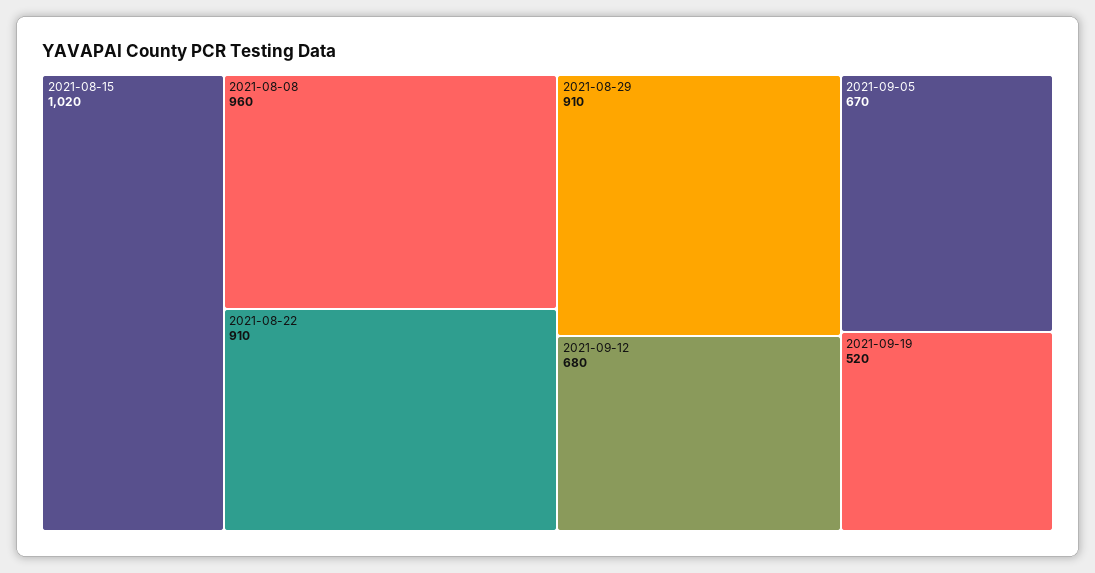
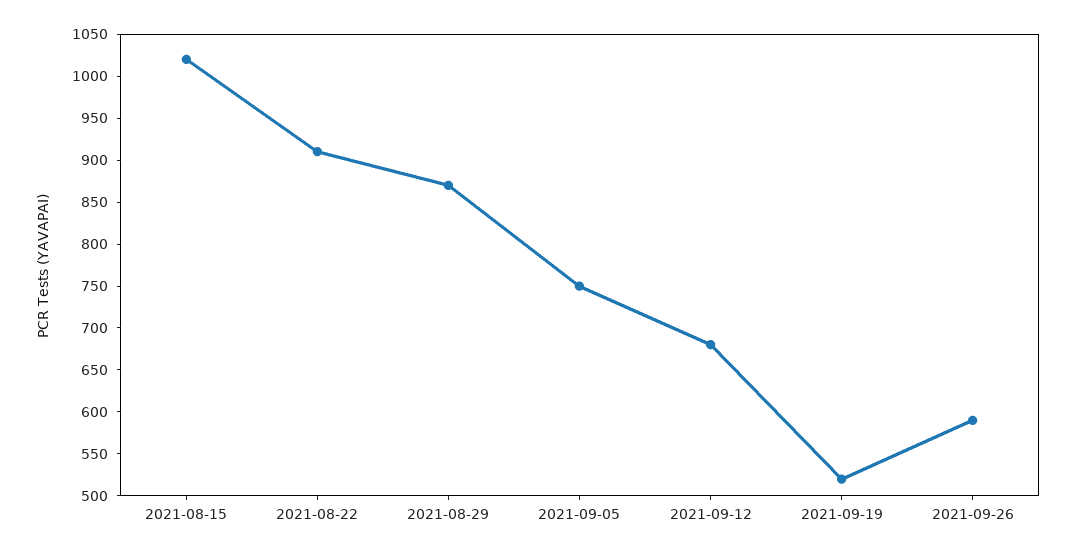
2021-08-08: 960 -> none
2021-08-29: 910 -> 870
2021-09-05: 670 -> 750
2021-09-26: none -> 590

